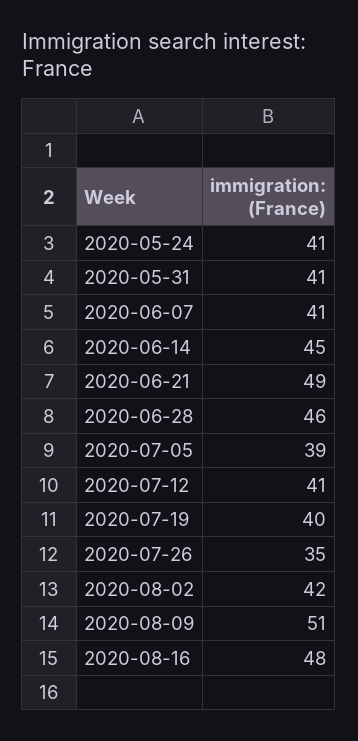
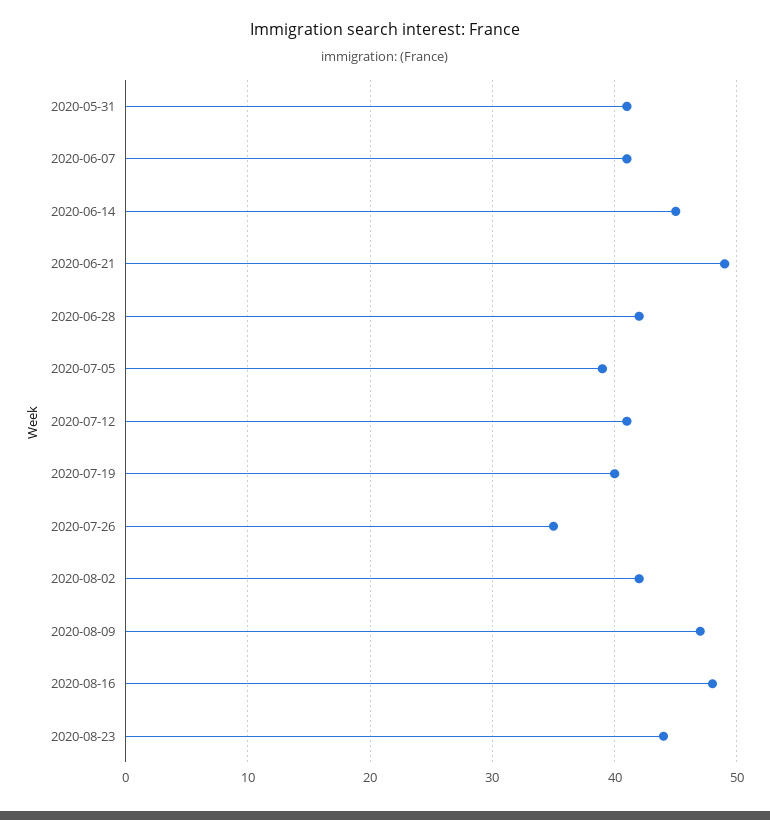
2020-05-24: 41 -> none
2020-06-28: 46 -> 42
2020-08-09: 51 -> 47
2020-08-23: none -> 44

